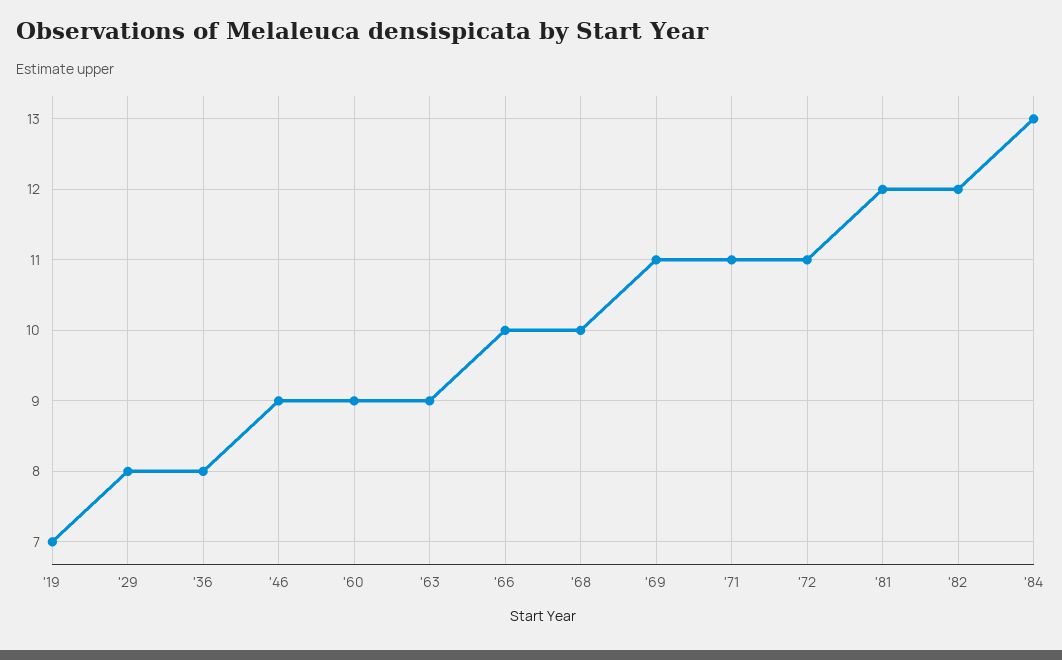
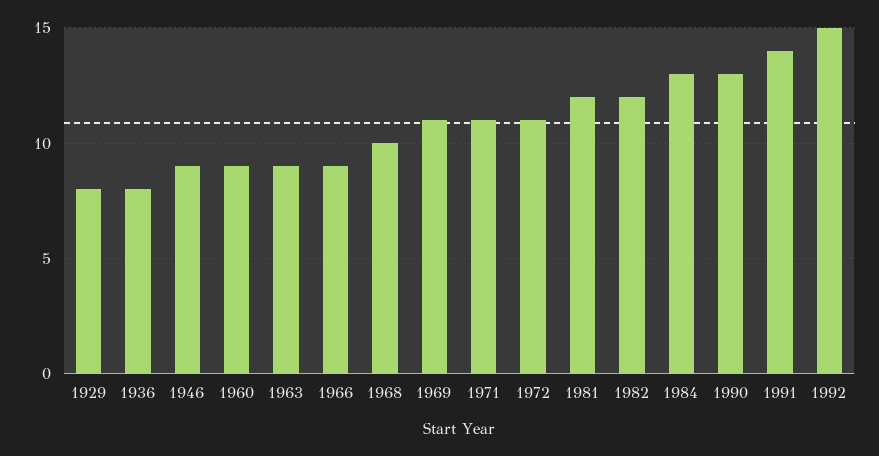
'19: 7 -> none
'66: 10 -> 9
1990: none -> 13
1991: none -> 14
1992: none -> 15

